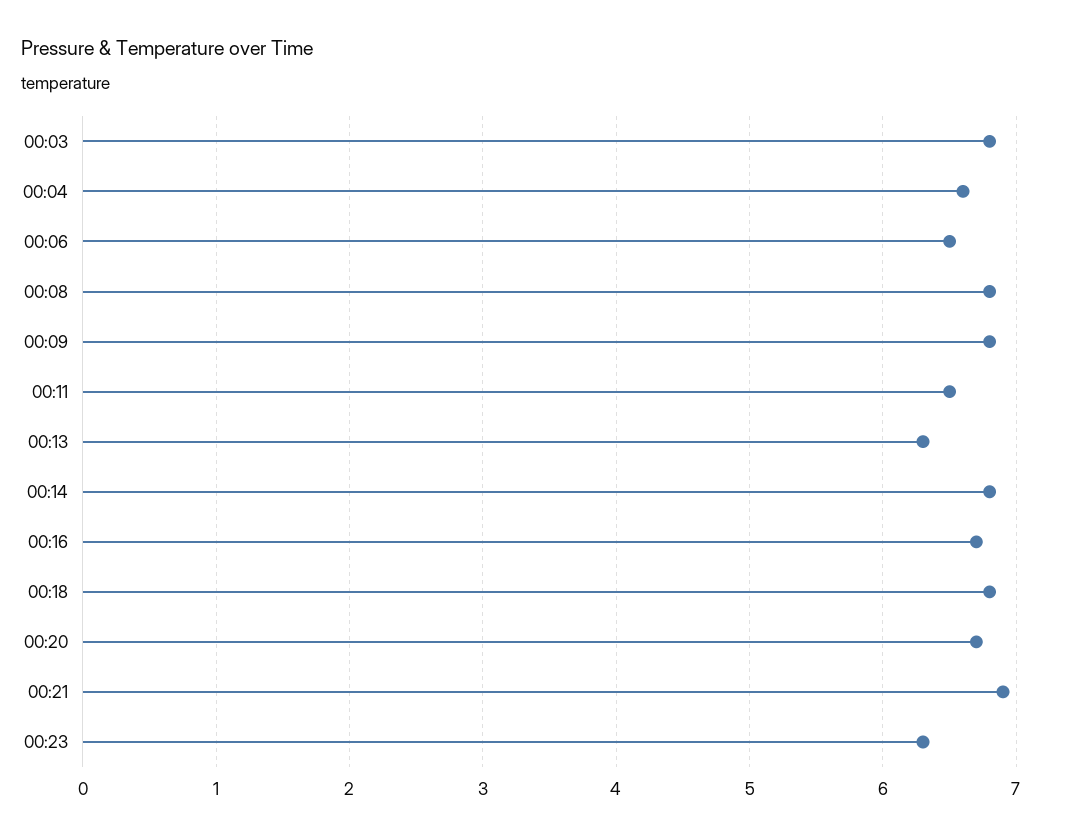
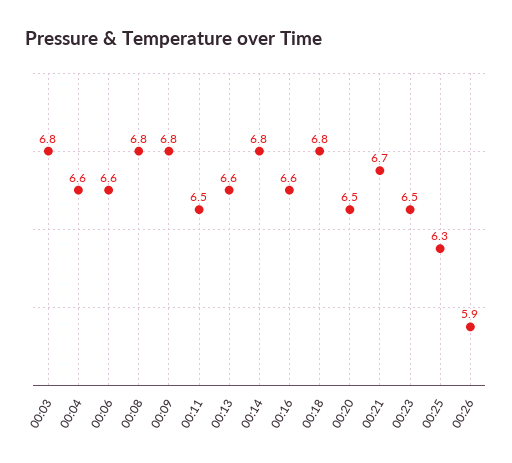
00:06: 6.5 -> 6.6
00:13: 6.3 -> 6.6
00:16: 6.7 -> 6.6
00:20: 6.7 -> 6.5
00:21: 6.9 -> 6.7
00:23: 6.3 -> 6.5
00:25: none -> 6.3
00:26: none -> 5.9

